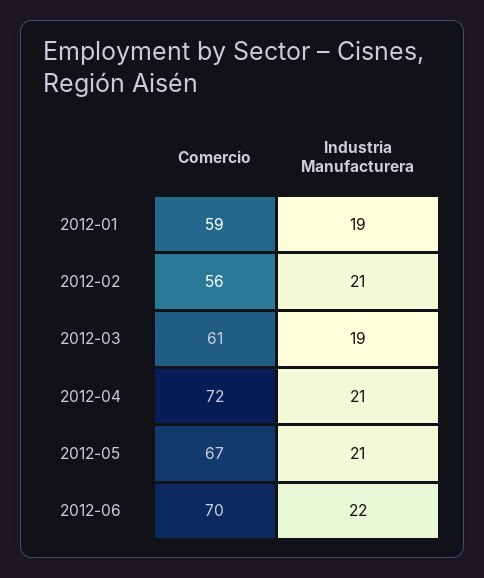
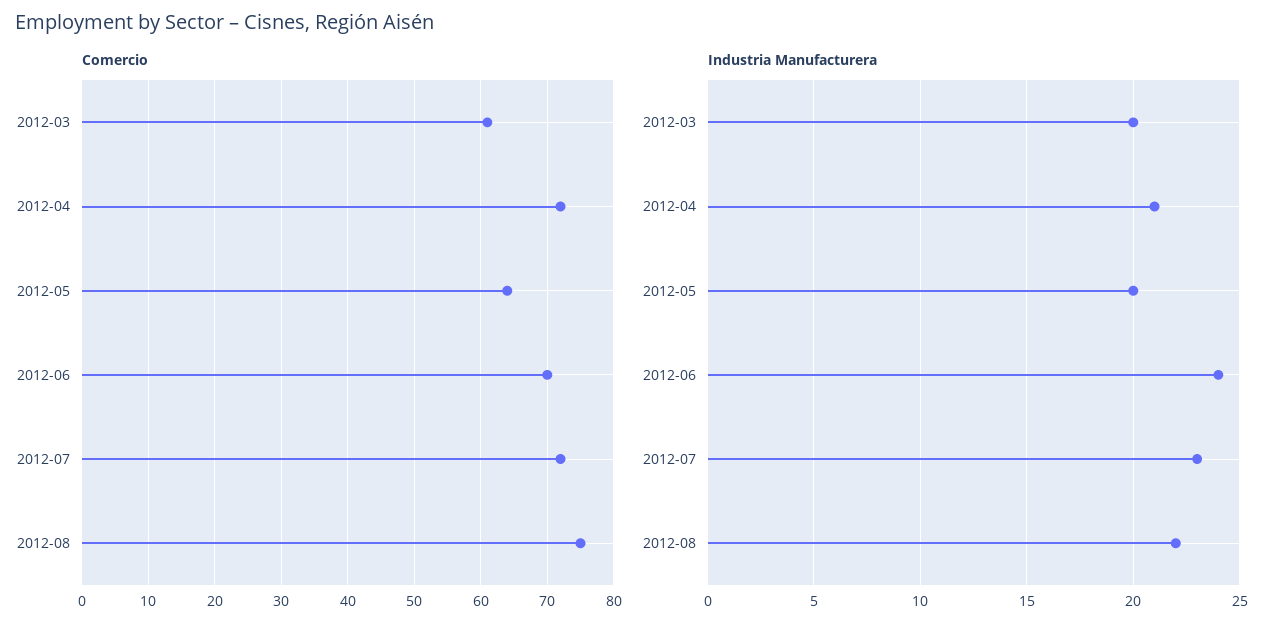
Comercio, 2012-01: 59 -> none
Industria Manufacturera, 2012-01: 19 -> none
Comercio, 2012-02: 56 -> none
Industria Manufacturera, 2012-02: 21 -> none
Industria Manufacturera, 2012-03: 19 -> 20
Comercio, 2012-05: 67 -> 64
Industria Manufacturera, 2012-05: 21 -> 20
Industria Manufacturera, 2012-06: 22 -> 24
Comercio, 2012-07: none -> 72
Comercio, 2012-08: none -> 75
Industria Manufacturera, 2012-07: none -> 23
Industria Manufacturera, 2012-08: none -> 22

